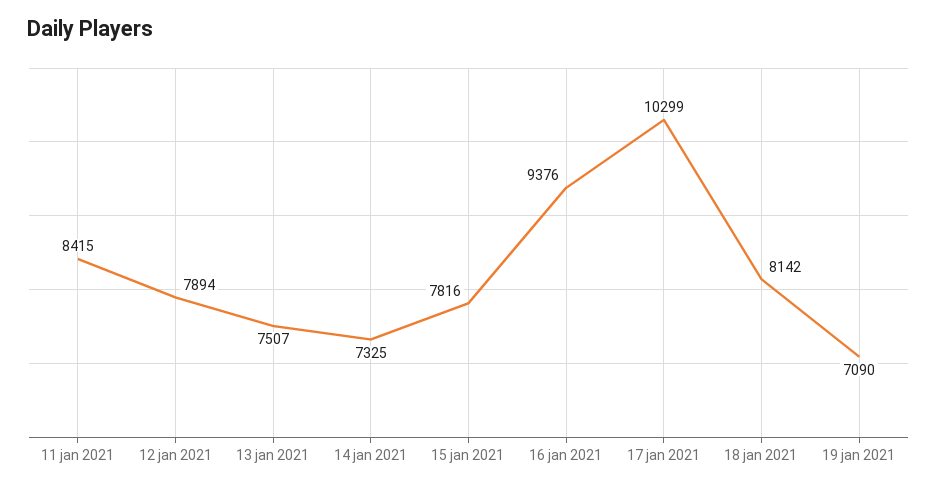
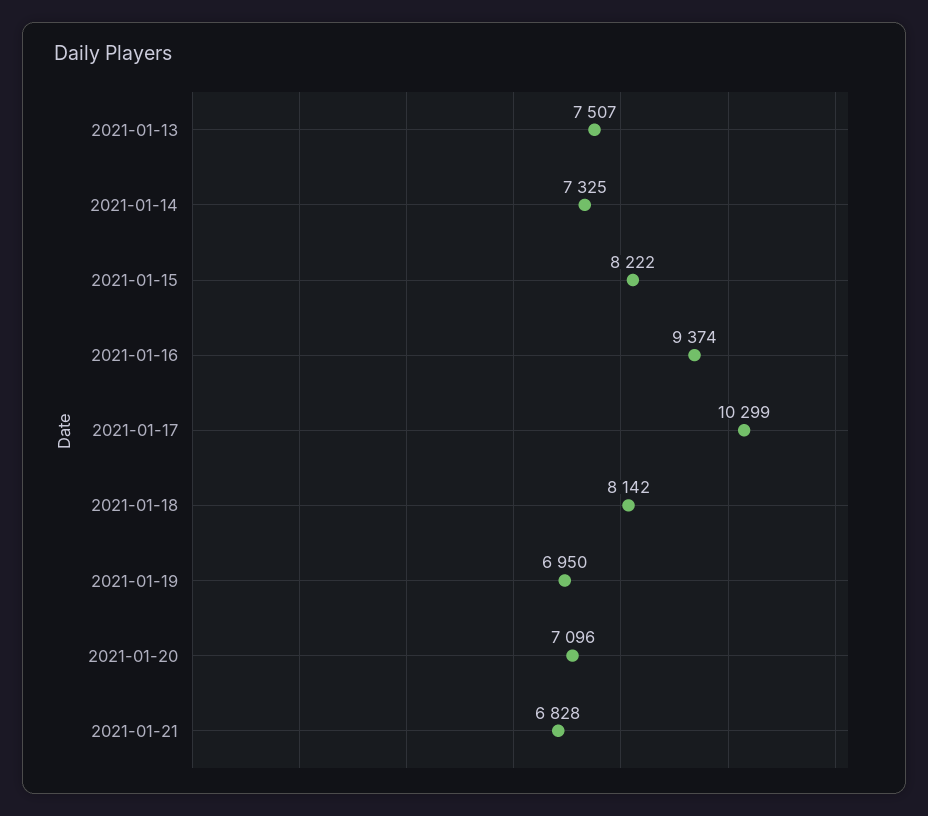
11 jan 2021: 8415 -> none
12 jan 2021: 7894 -> none
15 jan 2021: 7816 -> 8222
16 jan 2021: 9376 -> 9374
19 jan 2021: 7090 -> 6950
2021-01-20: none -> 7096
2021-01-21: none -> 6828

